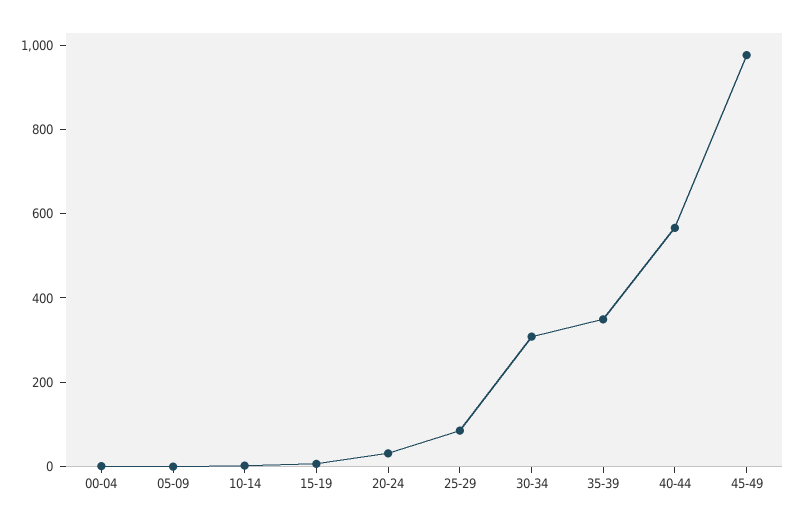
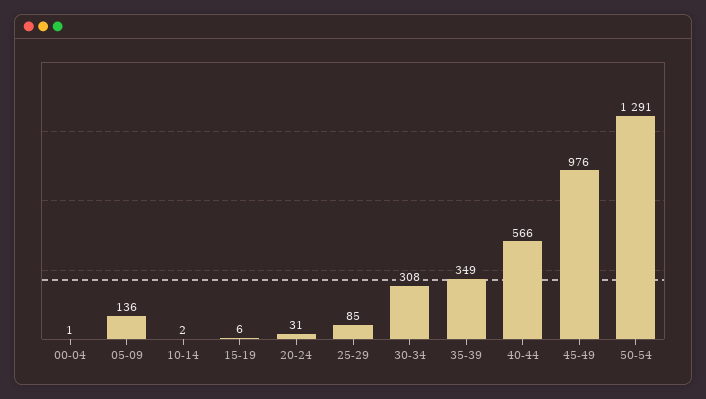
05-09: 0 -> 136
50-54: none -> 1291

